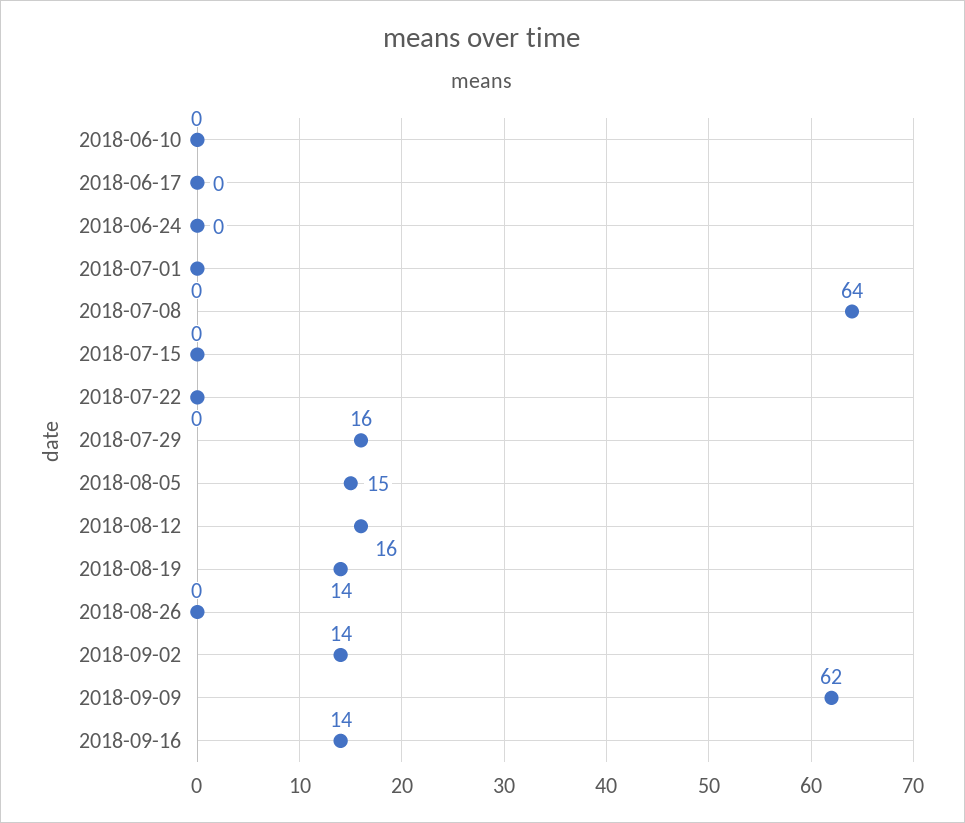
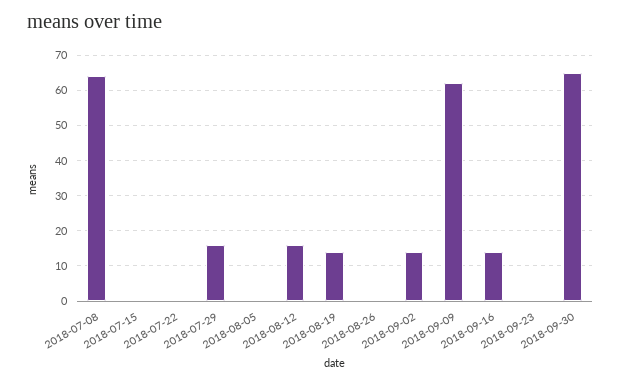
2018-06-10: 0 -> none
2018-06-17: 0 -> none
2018-06-24: 0 -> none
2018-07-01: 0 -> none
2018-08-05: 15 -> 0
2018-09-23: none -> 0
2018-09-30: none -> 65

